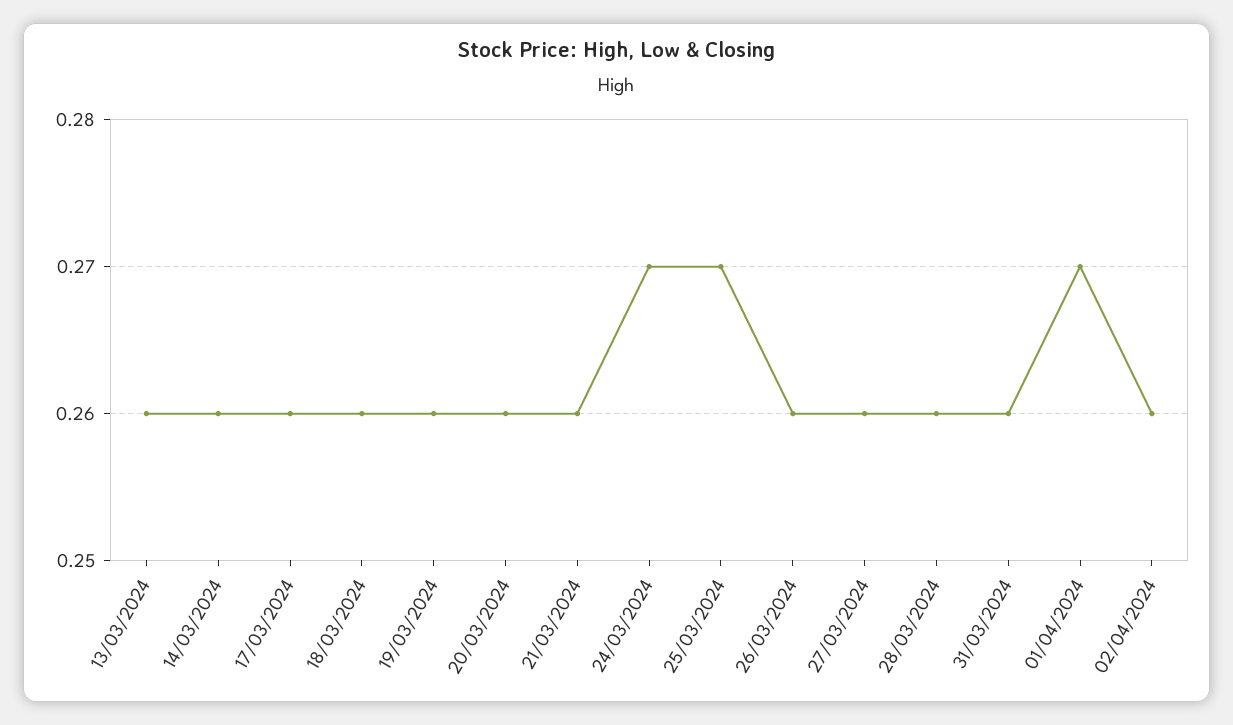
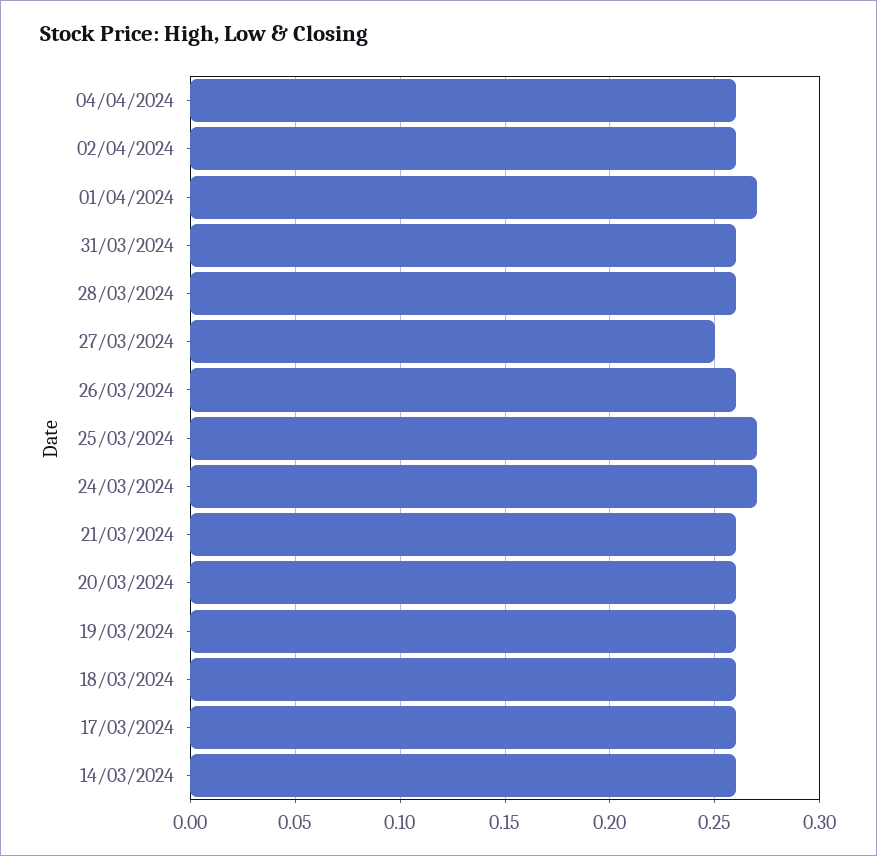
13/03/2024: 0.26 -> none
27/03/2024: 0.26 -> 0.25
04/04/2024: none -> 0.26

